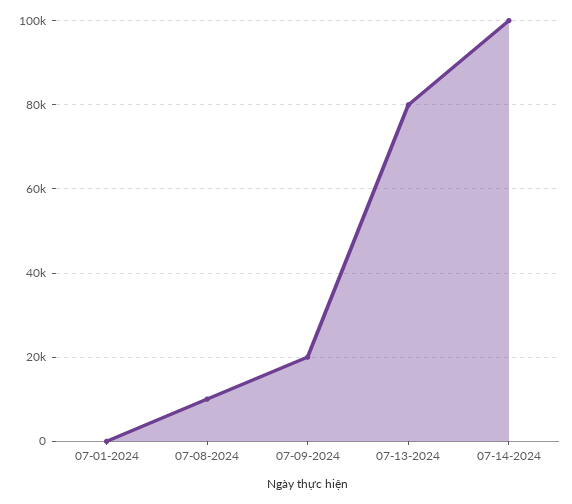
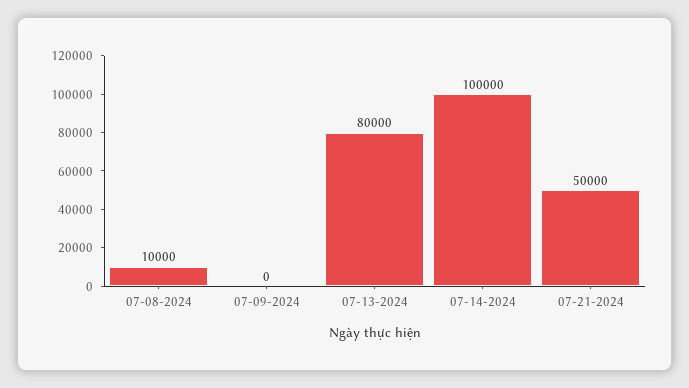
07-01-2024: 0 -> none
07-09-2024: 20000 -> 0
07-21-2024: none -> 50000

